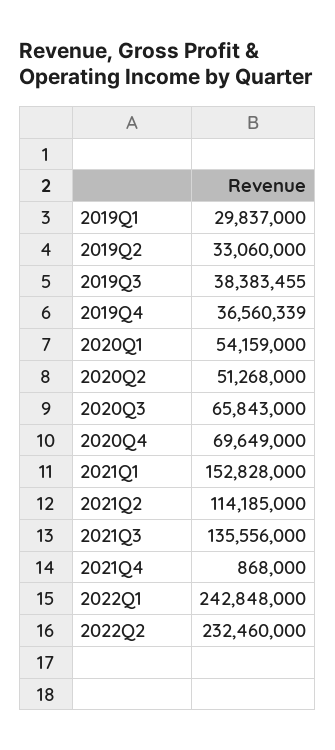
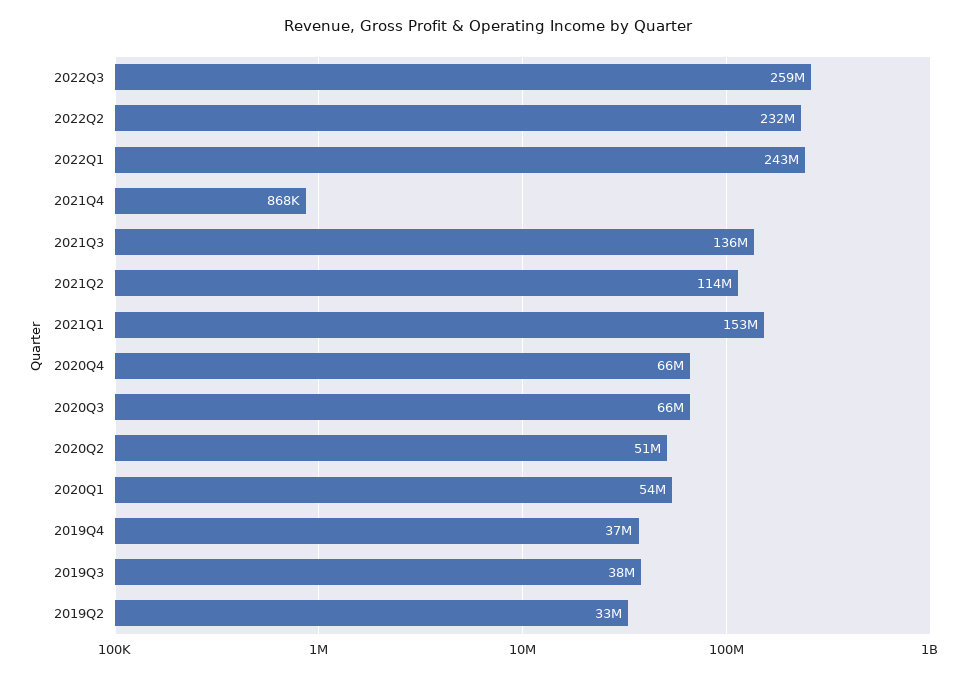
2019Q1: 29837000 -> none
2020Q4: 69649000 -> 66000000
2022Q3: none -> 259000000

